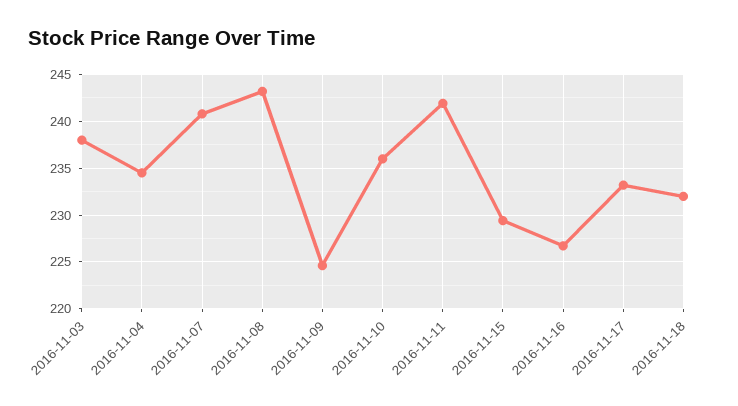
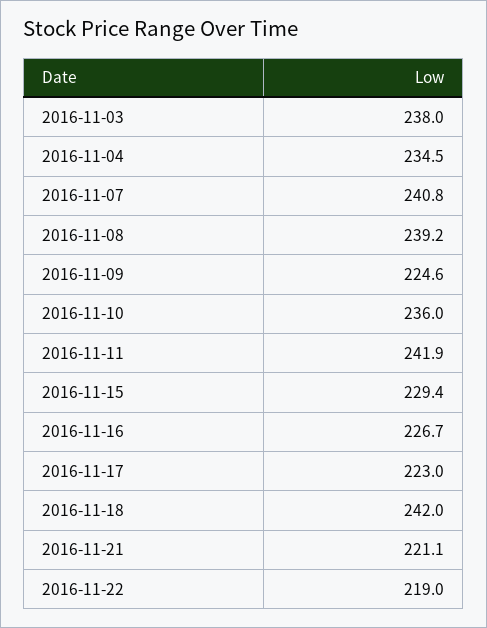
2016-11-08: 243 -> 239.2
2016-11-17: 233 -> 223
2016-11-18: 232 -> 242
2016-11-21: none -> 221.1
2016-11-22: none -> 219

